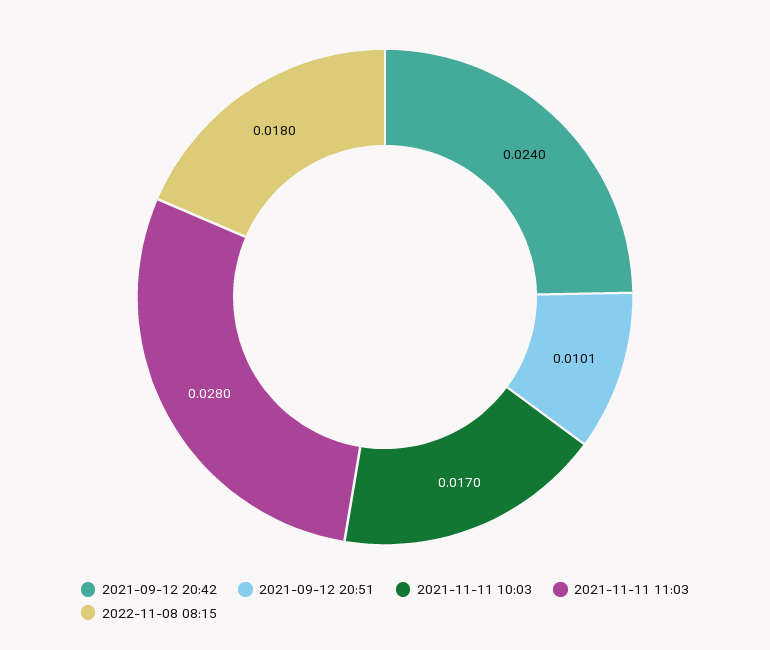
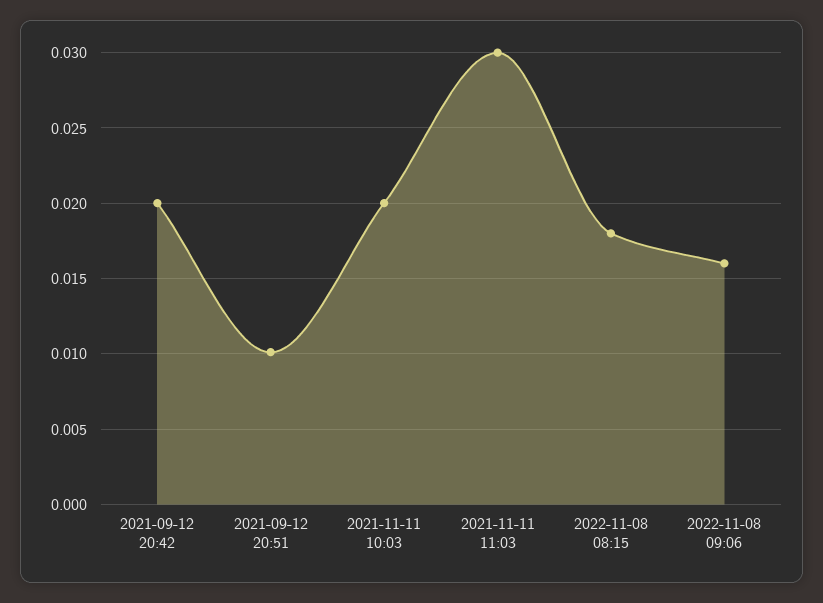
2021-09-12 20:42: 0.024 -> 0.02
2021-11-11 10:03: 0.017 -> 0.02
2021-11-11 11:03: 0.028 -> 0.03
2022-11-08 09:06: none -> 0.016

